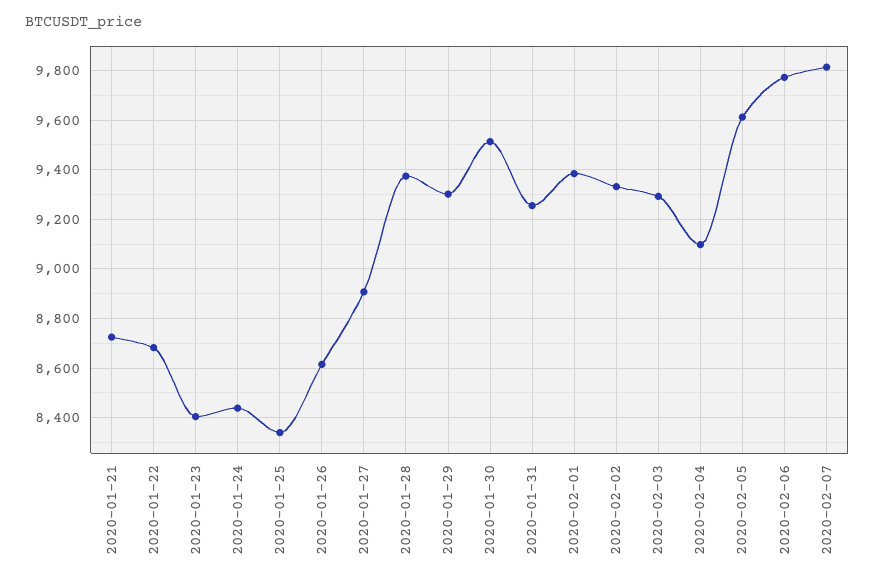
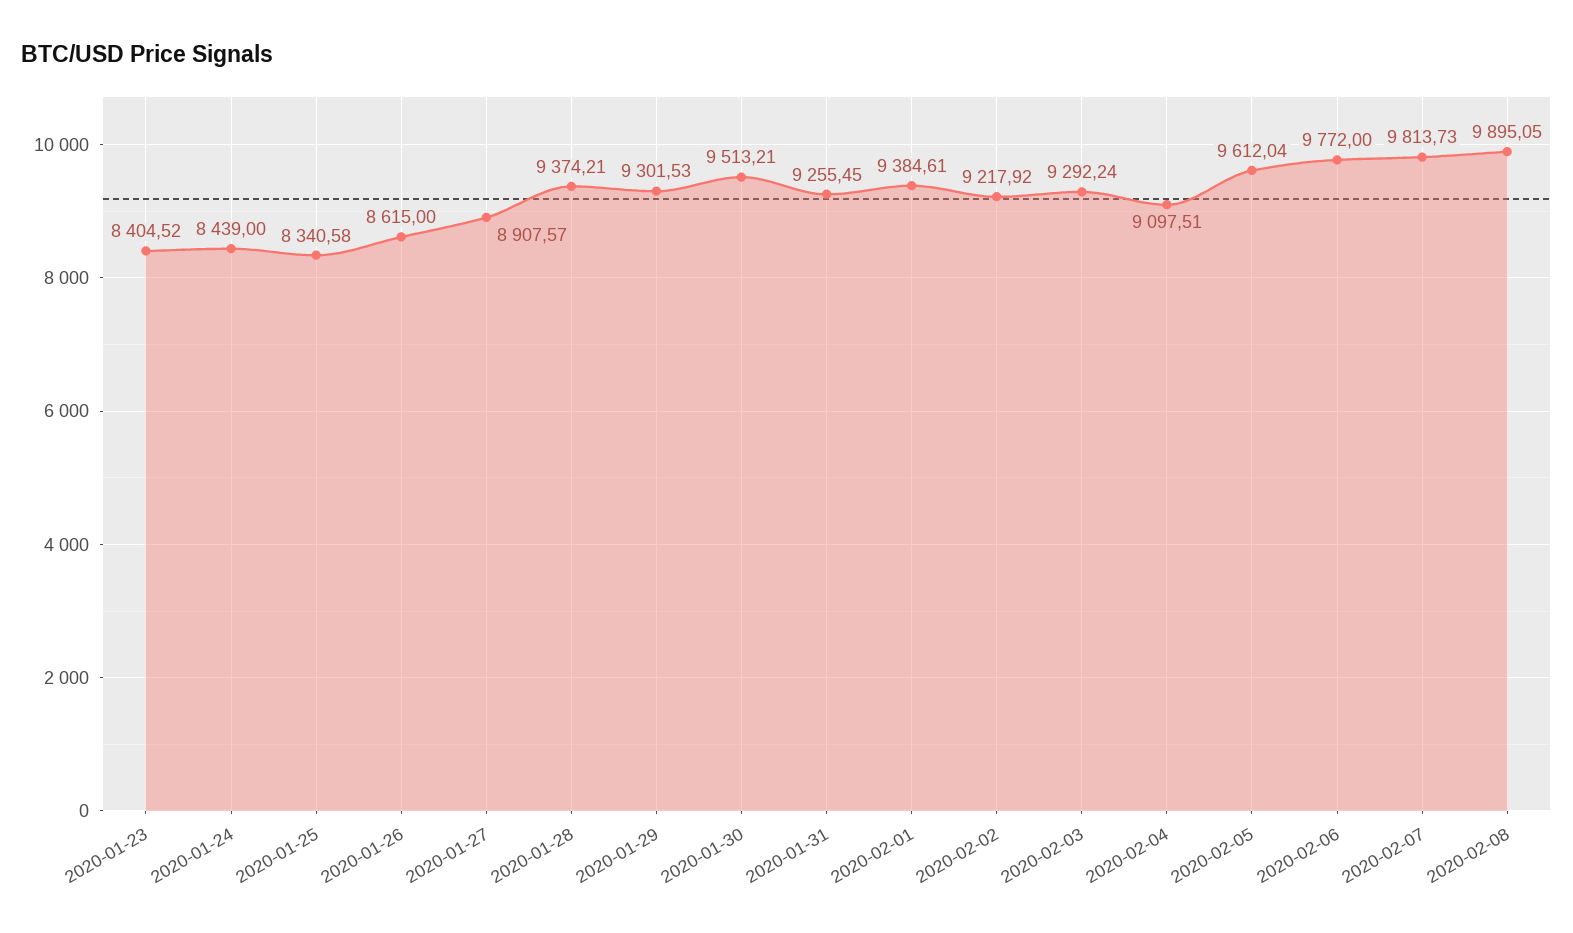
2020-01-21: 8725 -> none
2020-01-22: 8675 -> none
2020-02-02: 9325 -> 9217.92
2020-02-08: none -> 9895.05

